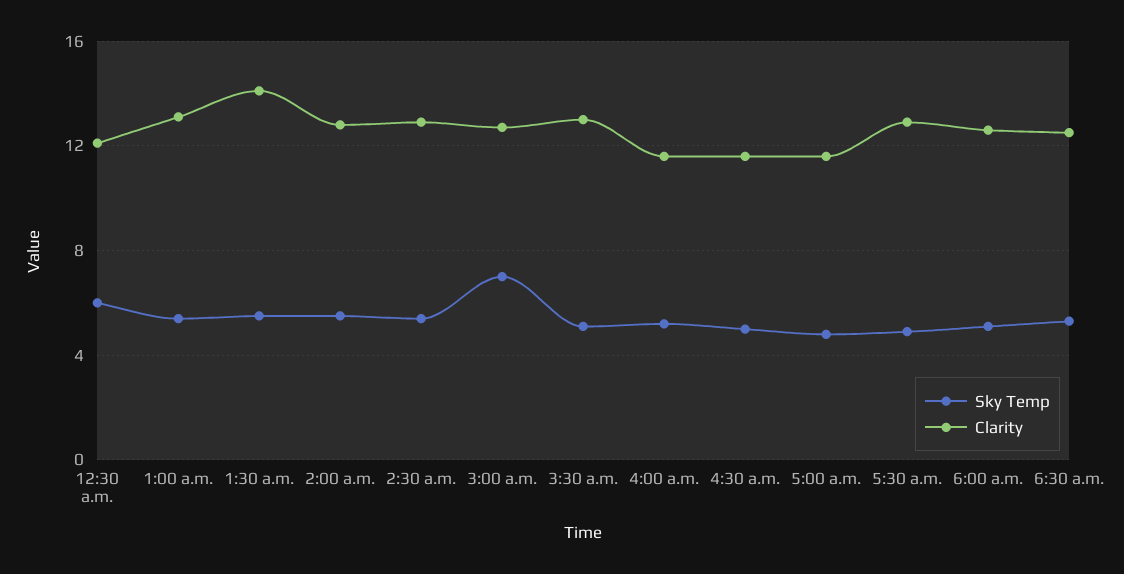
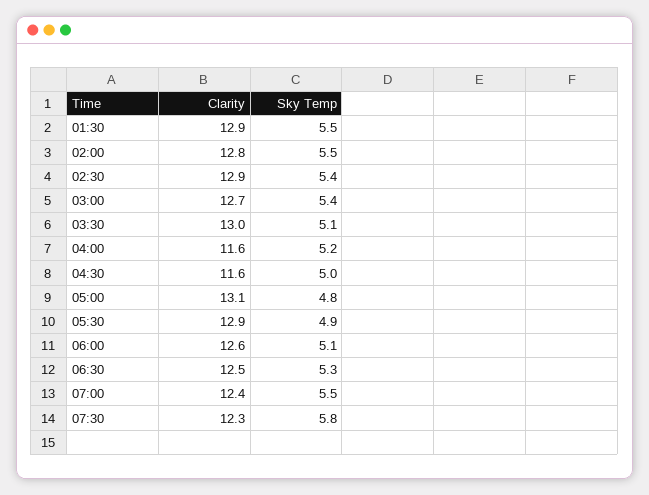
Sky Temp, 12:30 a.m.: 6 -> none
Clarity, 12:30 a.m.: 12 -> none
Sky Temp, 1:00 a.m.: 5.5 -> none
Clarity, 1:00 a.m.: 13 -> none
Clarity, 1:30 a.m.: 14 -> 12.9
Sky Temp, 3:00 a.m.: 7 -> 5.4
Clarity, 5:00 a.m.: 11.5 -> 13.1
Clarity, 07:00: none -> 12.4
Sky Temp, 07:00: none -> 5.5
Clarity, 07:30: none -> 12.3
Sky Temp, 07:30: none -> 5.8

